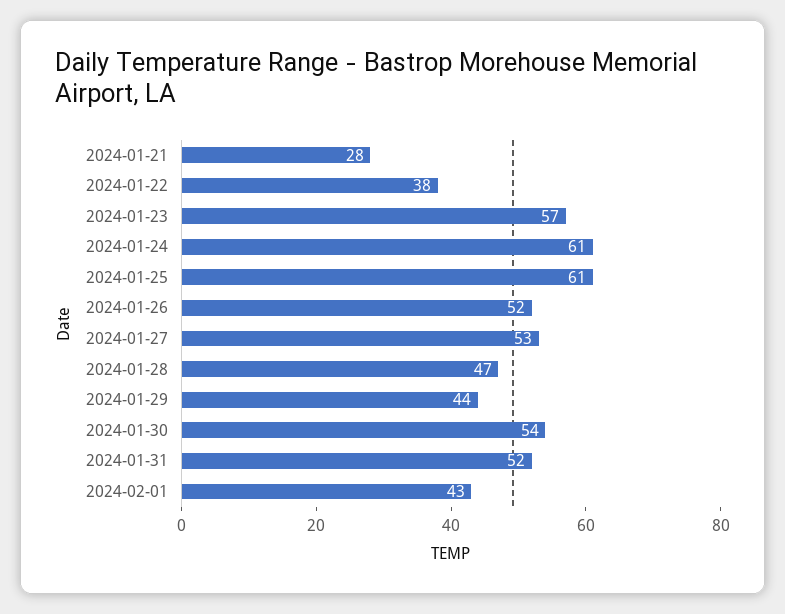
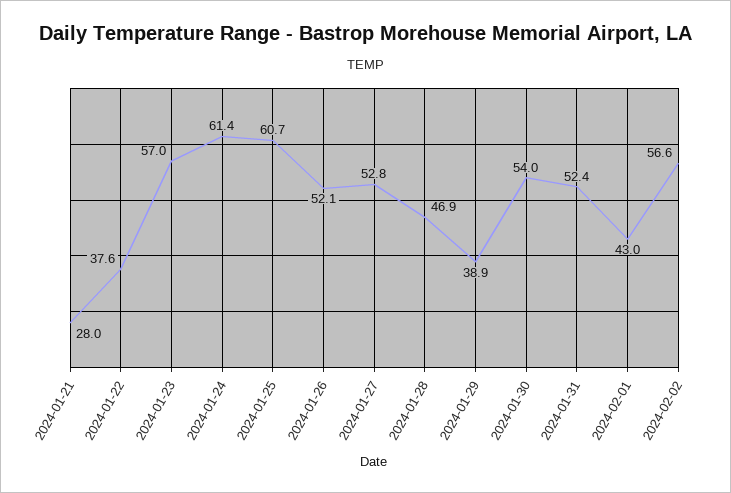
2024-01-29: 44 -> 38.9
2024-02-02: none -> 56.6

